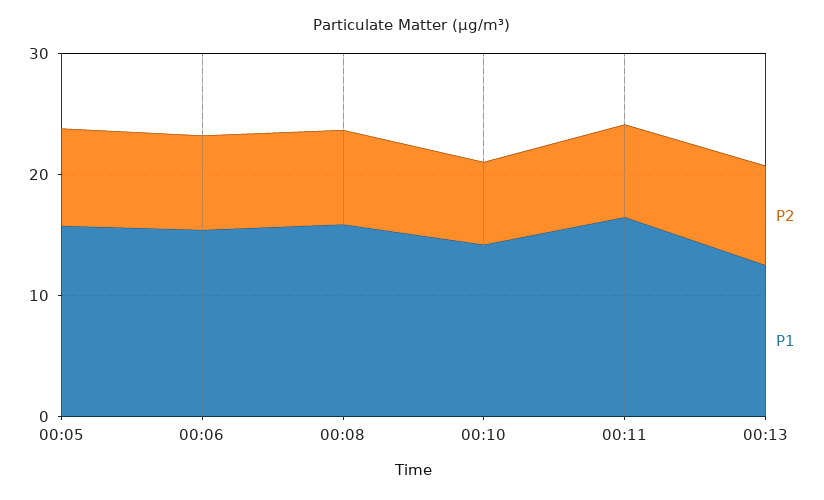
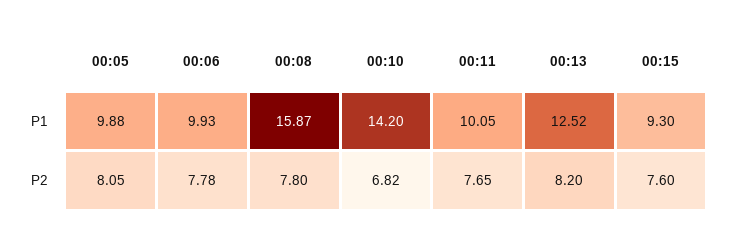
P1, 00:05: 16 -> 9.88
P1, 00:06: 16 -> 9.93
P1, 00:11: 16 -> 10.05
P1, 00:15: none -> 9.3
P2, 00:15: none -> 7.6

